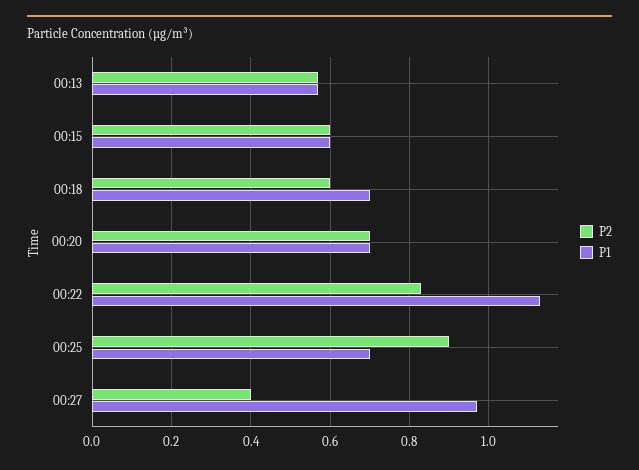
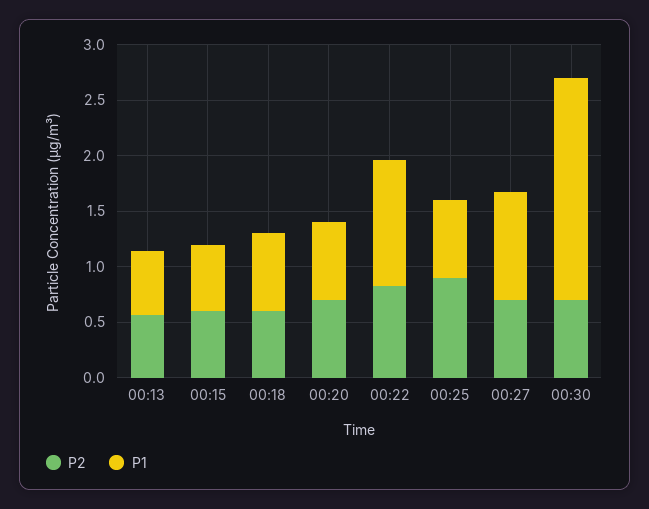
P2, 00:27: 0.4 -> 0.7
P2, 00:30: none -> 0.7
P1, 00:30: none -> 2

